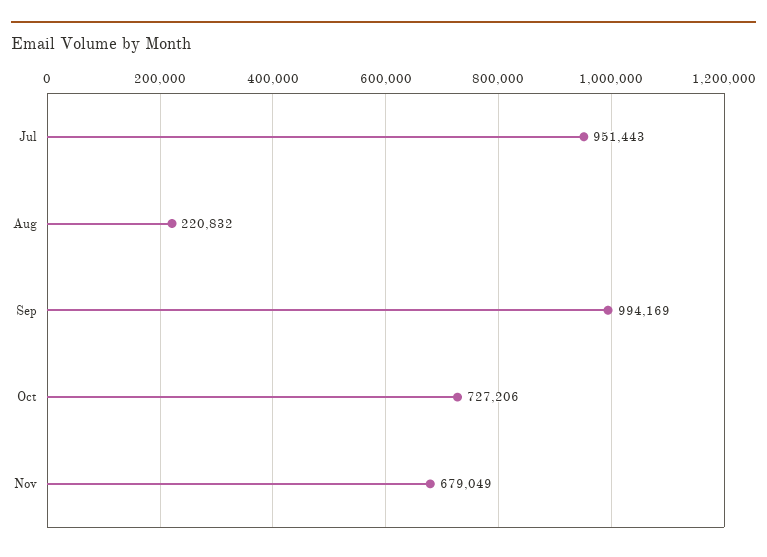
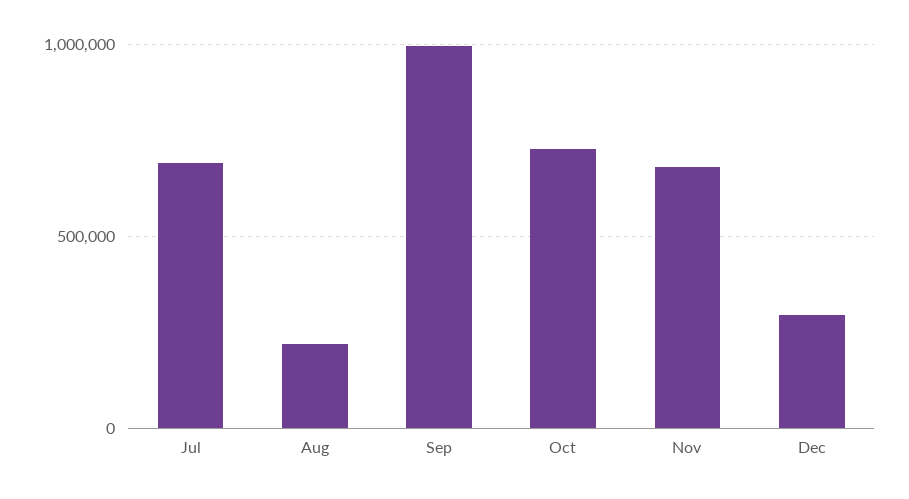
Jul: 951443 -> 700000
Dec: none -> 300000

